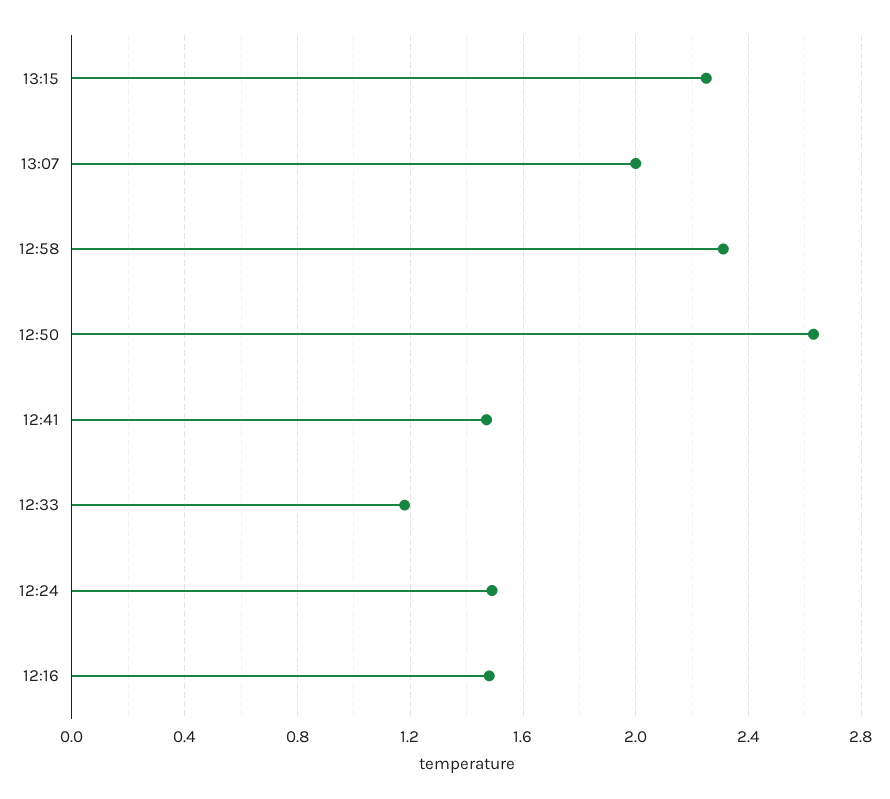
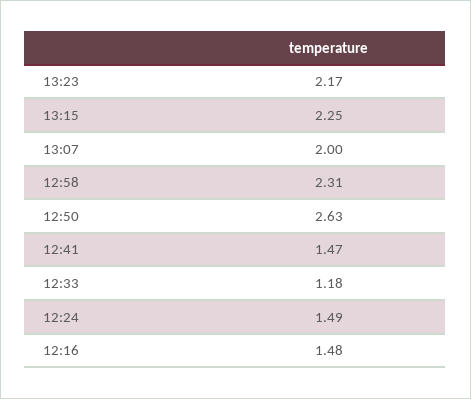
13:23: none -> 2.17

